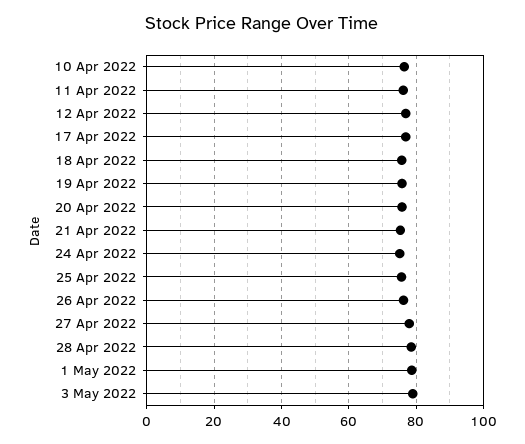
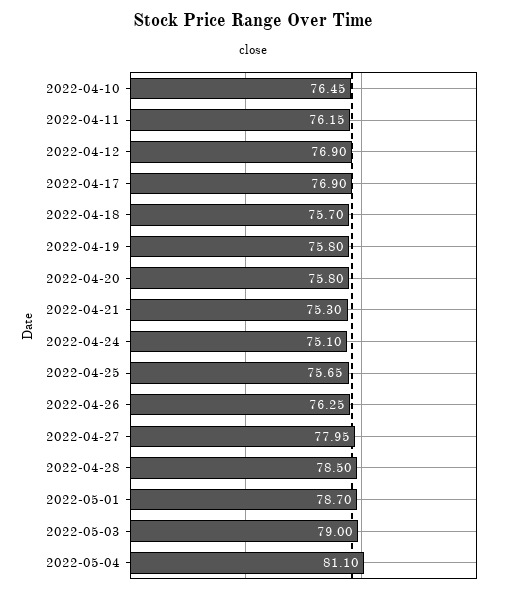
2022-05-04: none -> 81.1

